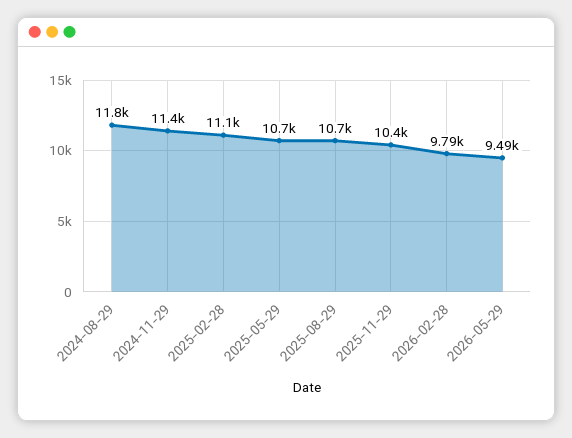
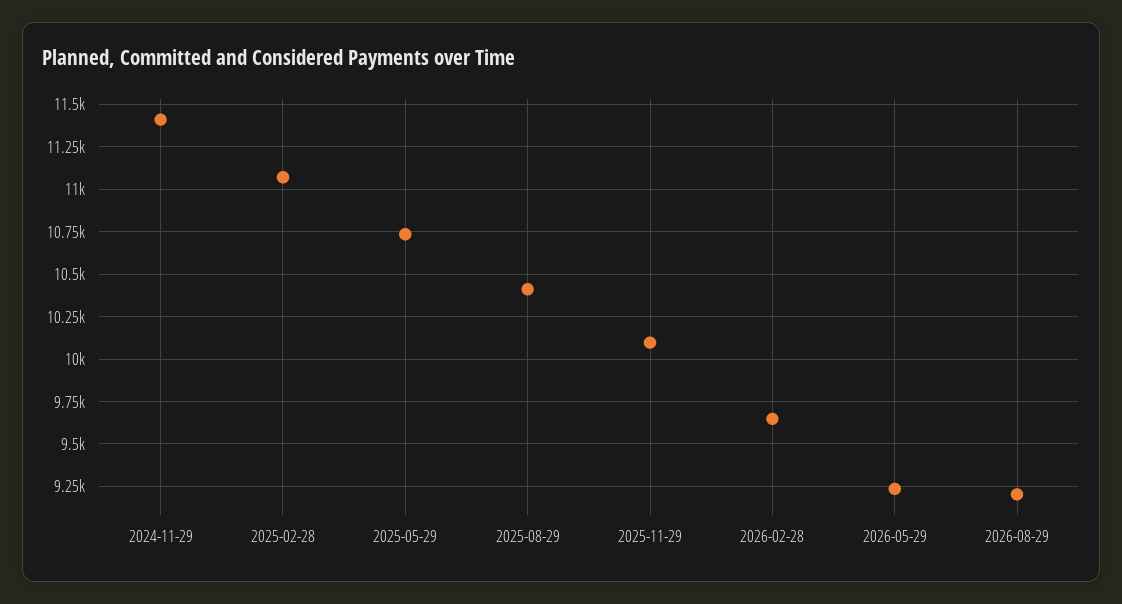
2024-08-29: 11800 -> none
2025-08-29: 10700 -> 10400
2025-11-29: 10400 -> 10100
2026-02-28: 9790 -> 9650
2026-05-29: 9490 -> 9250
2026-08-29: none -> 9200

